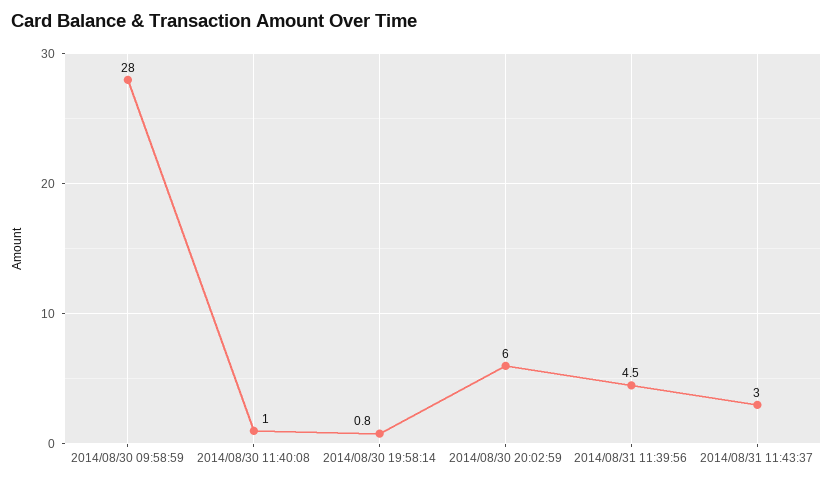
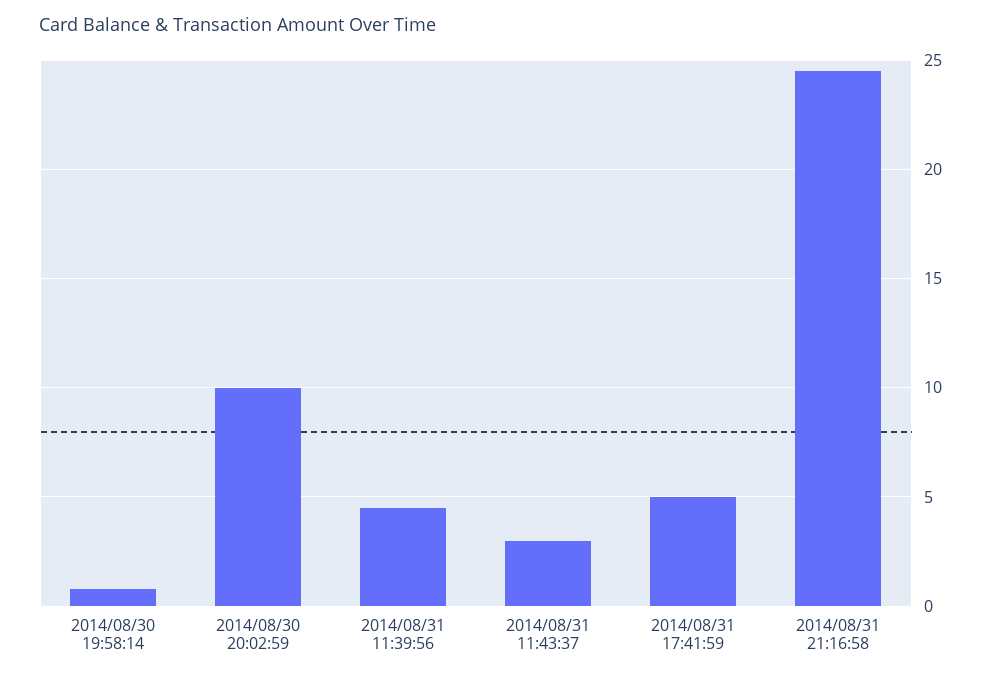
2014/08/30 09:58:59: 28 -> none
2014/08/30 11:40:08: 1 -> none
2014/08/30 20:02:59: 6 -> 10
2014/08/31 17:41:59: none -> 5
2014/08/31 21:16:58: none -> 24.5

